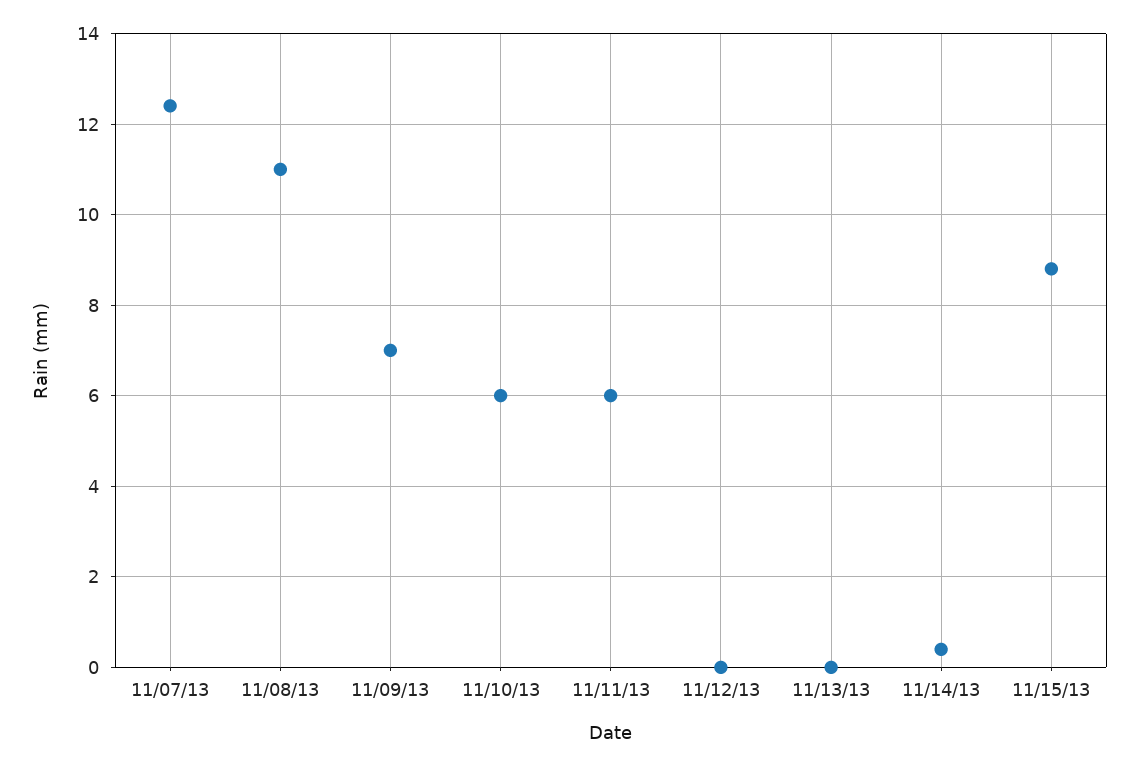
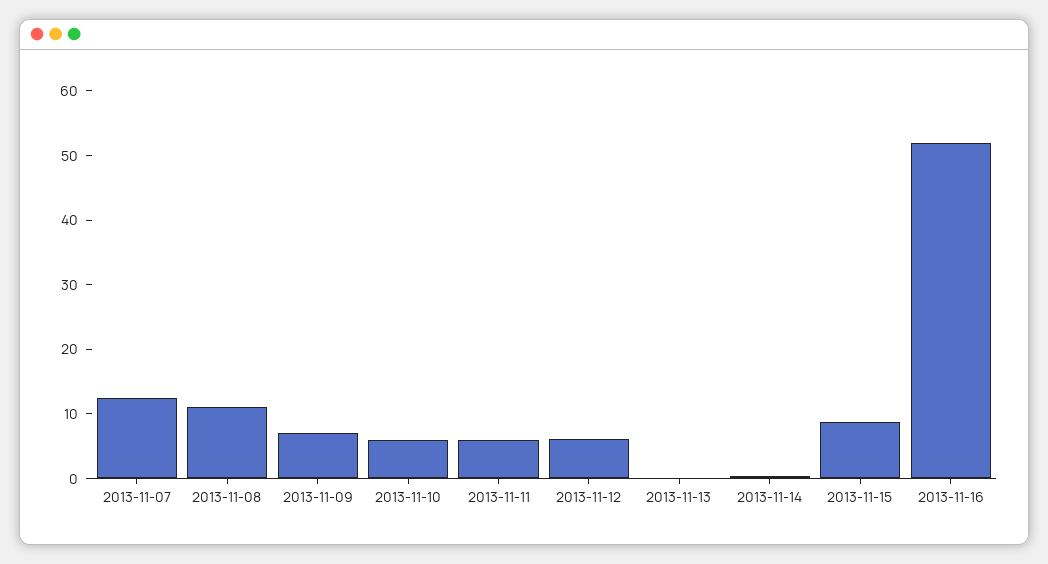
11/12/13: 0 -> 6
2013-11-16: none -> 52

